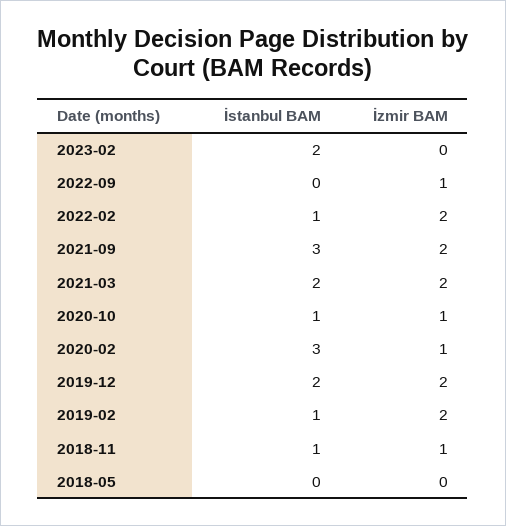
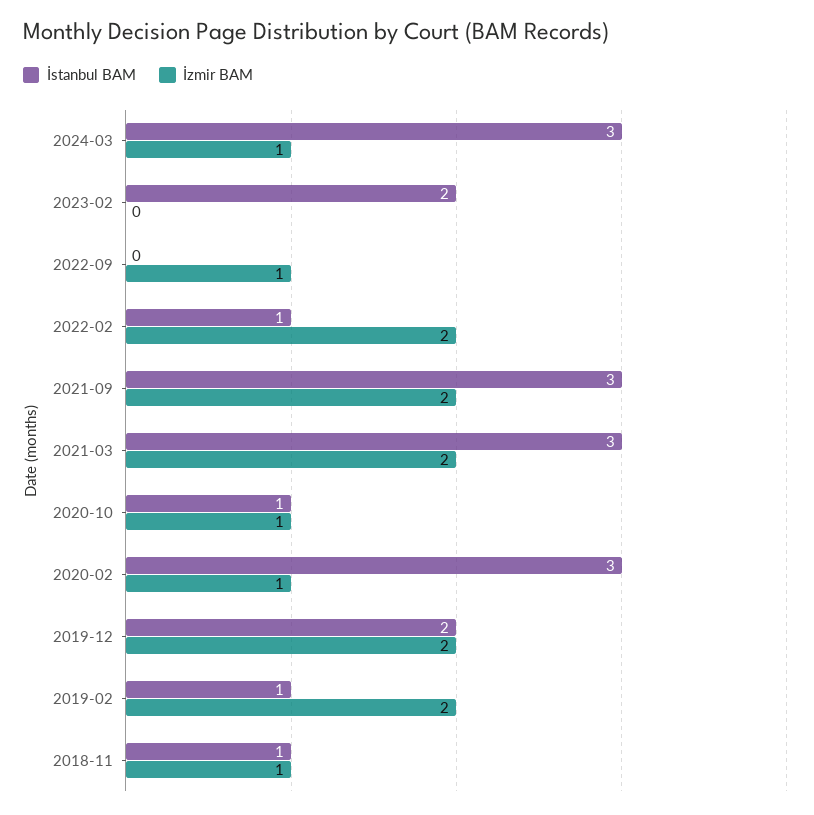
İstanbul BAM, 2021-03: 2 -> 3
İstanbul BAM, 2018-05: 0 -> none
İzmir BAM, 2018-05: 0 -> none
İstanbul BAM, 2024-03: none -> 3
İzmir BAM, 2024-03: none -> 1

